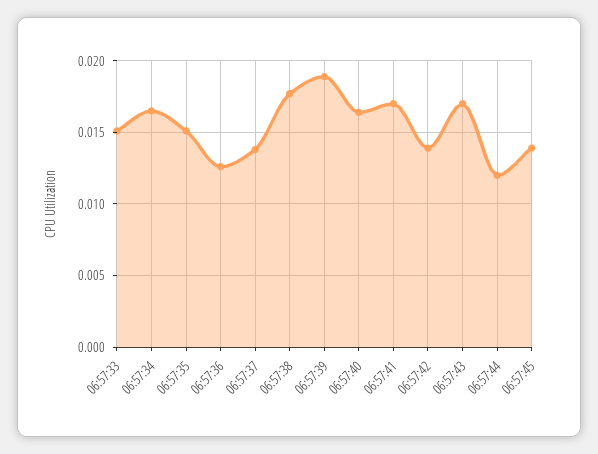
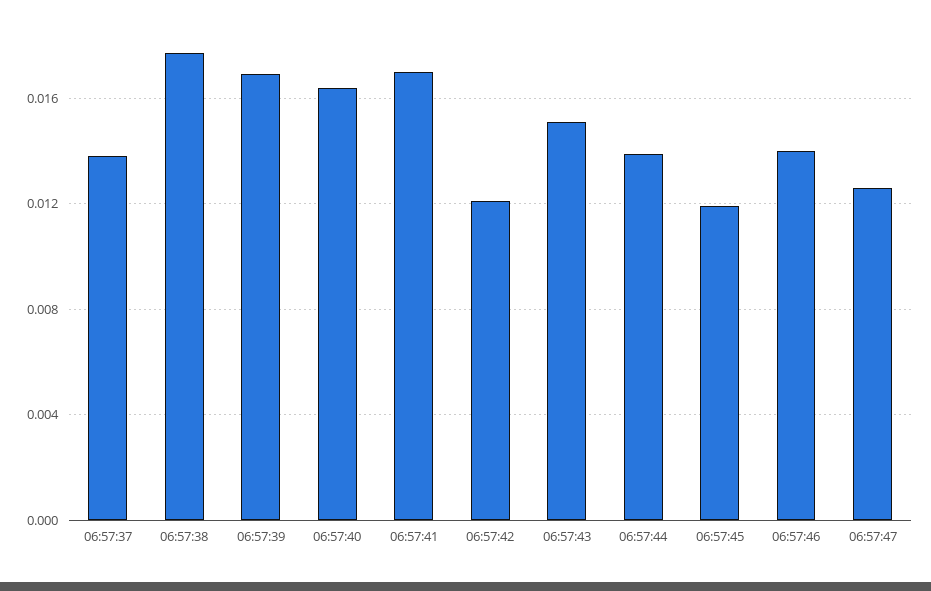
06:57:33: 0.015 -> none
06:57:34: 0.0165 -> none
06:57:35: 0.015 -> none
06:57:36: 0.0125 -> none
06:57:39: 0.019 -> 0.017
06:57:42: 0.014 -> 0.012
06:57:43: 0.017 -> 0.015
06:57:44: 0.012 -> 0.014
06:57:45: 0.014 -> 0.012
06:57:46: none -> 0.014
06:57:47: none -> 0.0125

